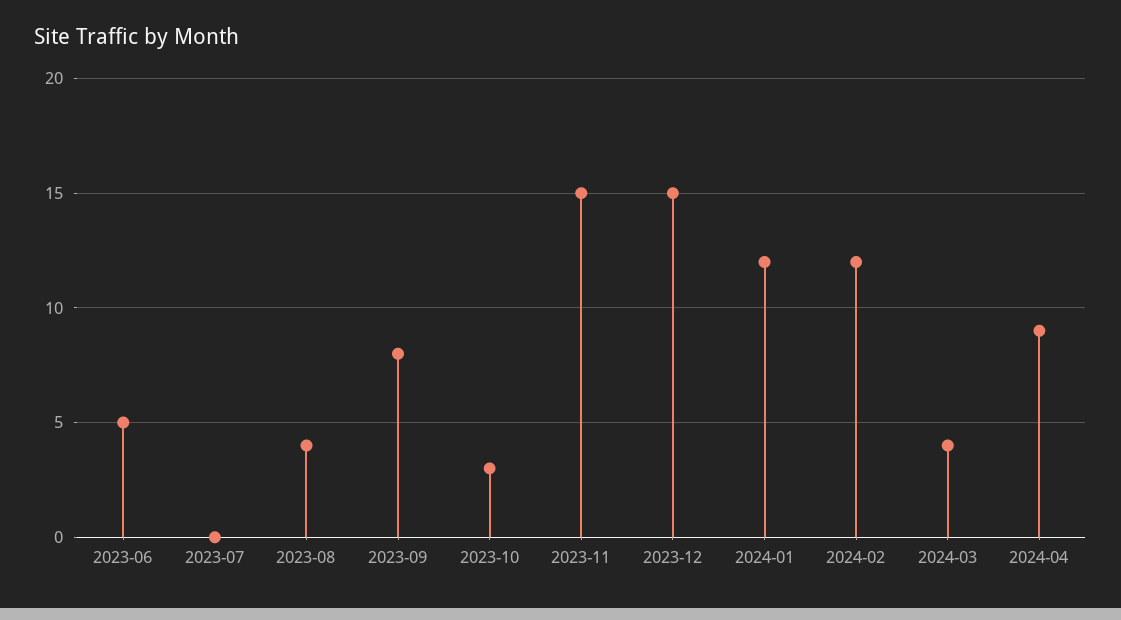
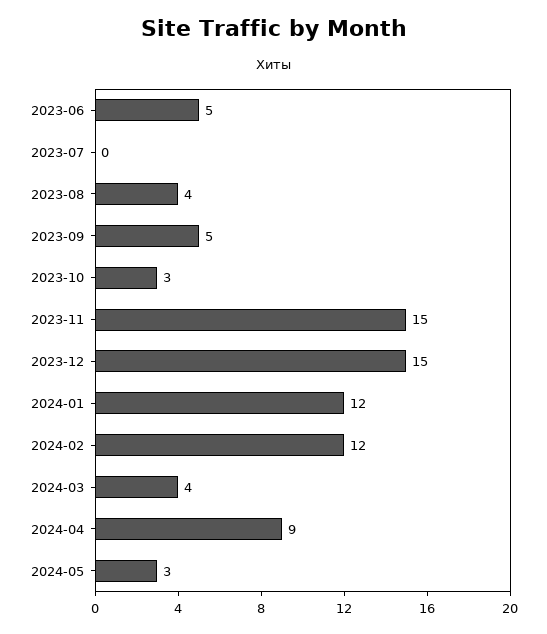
2023-09: 8 -> 5
2024-05: none -> 3

